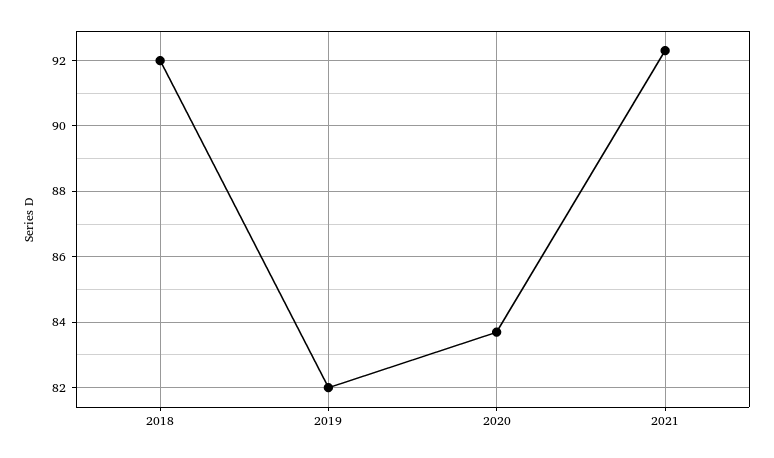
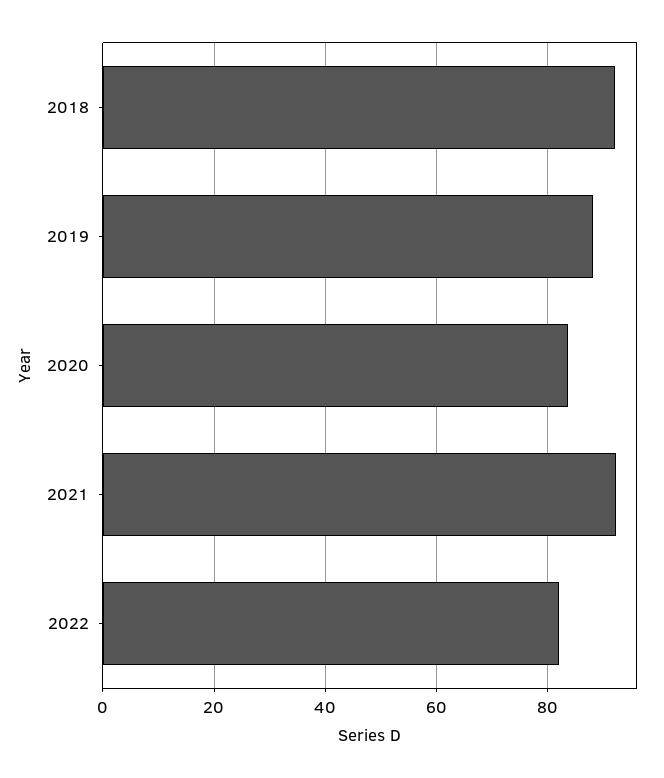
2019: 82 -> 88
2022: none -> 82

